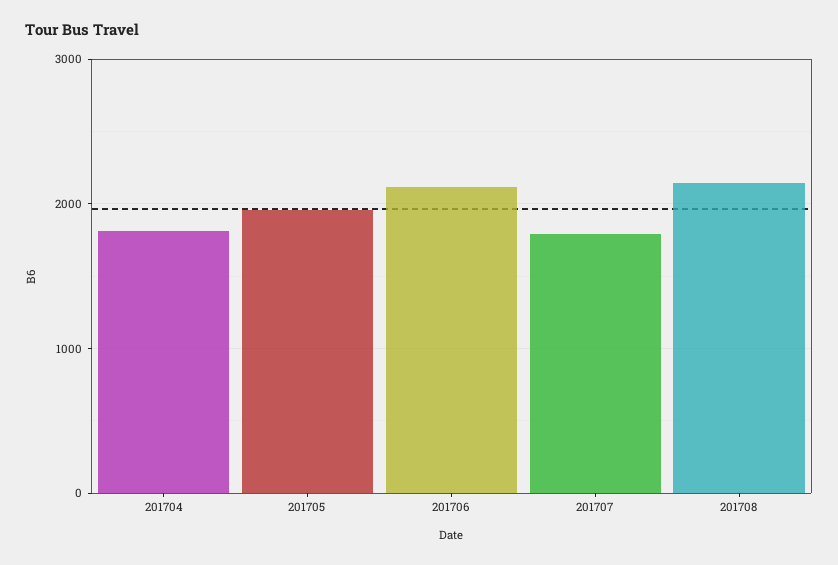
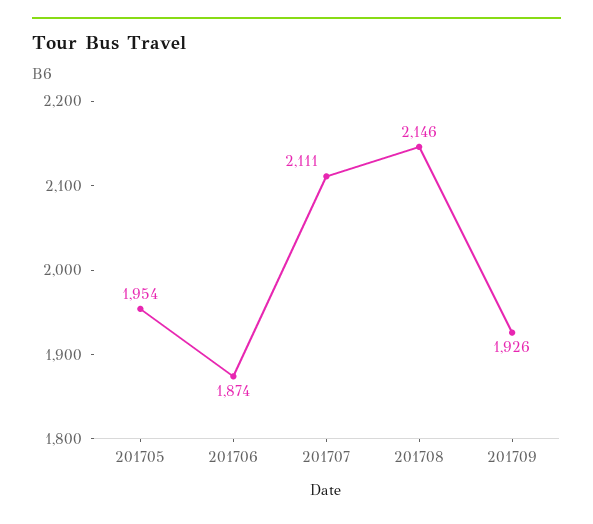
201704: 1800 -> none
201706: 2100 -> 1874
201707: 1800 -> 2111
201709: none -> 1926

